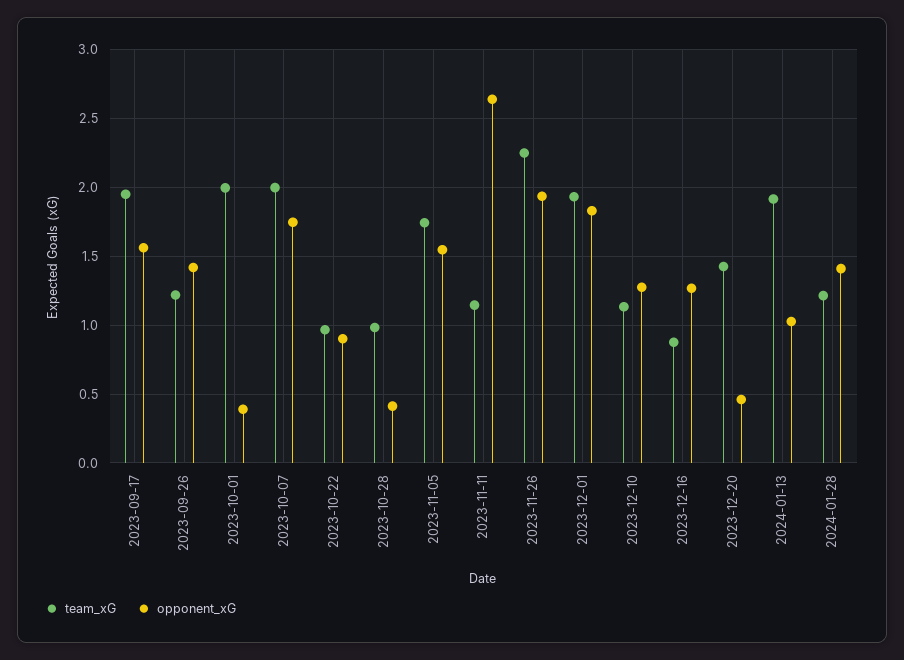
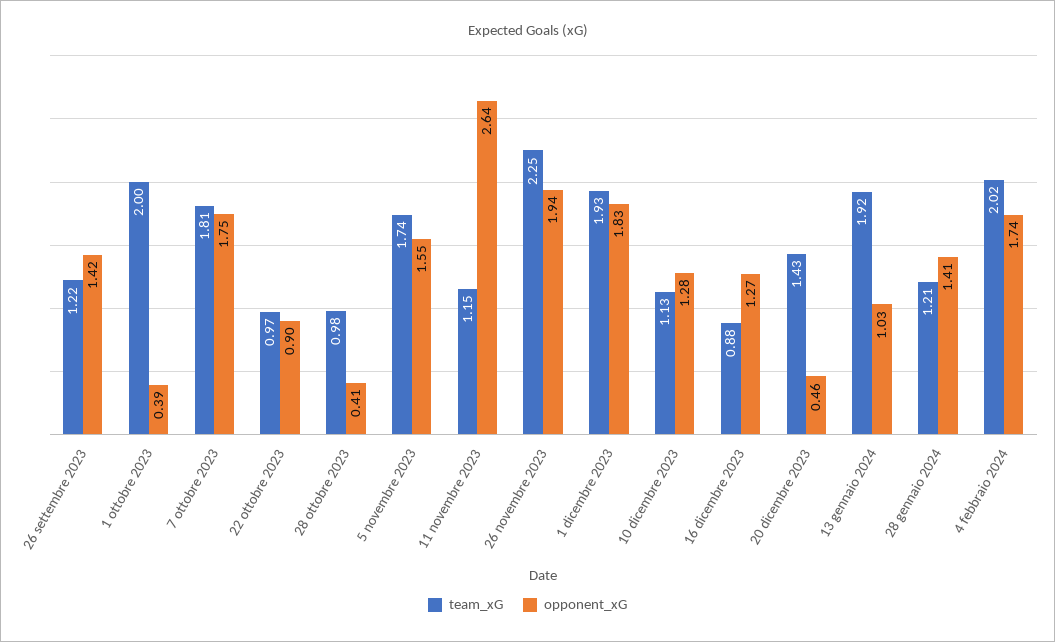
team_xG, 2023-09-17: 1.95 -> none
opponent_xG, 2023-09-17: 1.55 -> none
team_xG, 2023-10-07: 2 -> 1.81
team_xG, 4 febbraio 2024: none -> 2.02
opponent_xG, 4 febbraio 2024: none -> 1.74

